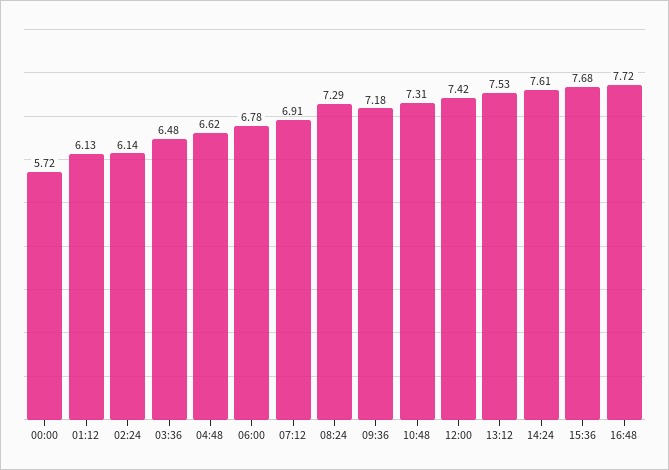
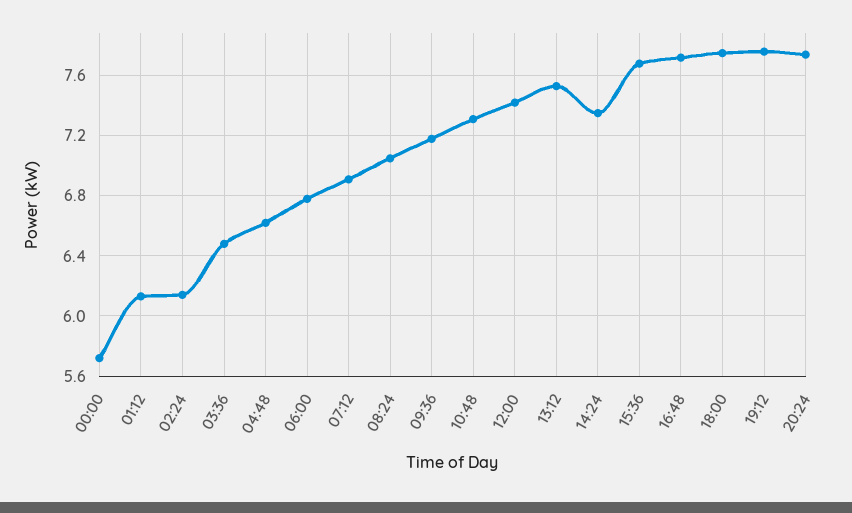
08:24: 7.29 -> 7.05
14:24: 7.61 -> 7.35
18:00: none -> 7.75
19:12: none -> 7.75
20:24: none -> 7.75

